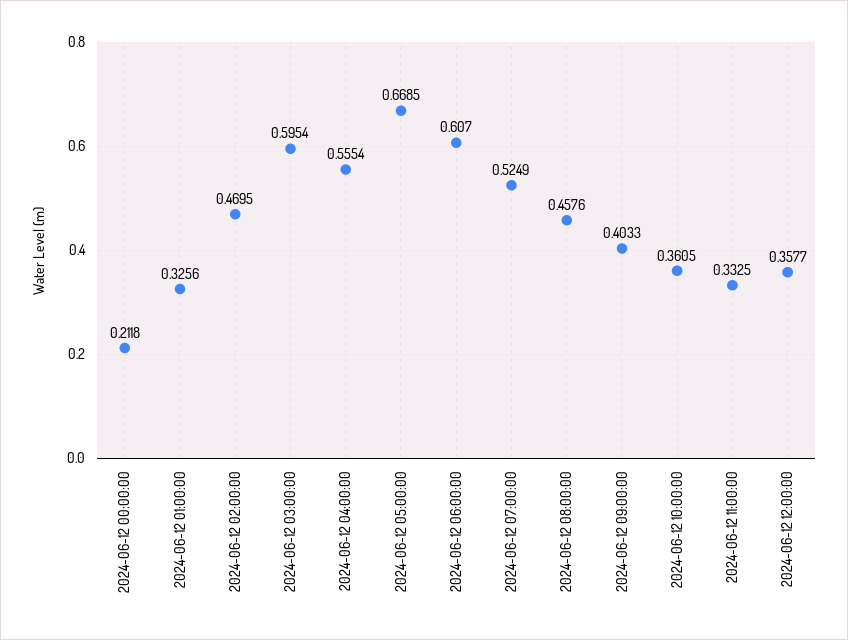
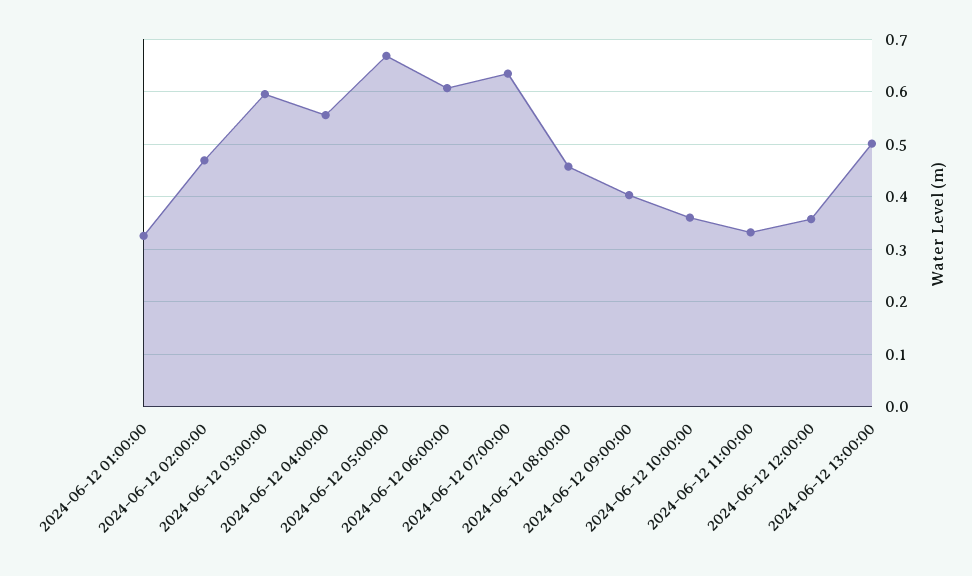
2024-06-12 00:00:00: 0.2118 -> none
2024-06-12 07:00:00: 0.5249 -> 0.64
2024-06-12 13:00:00: none -> 0.5

